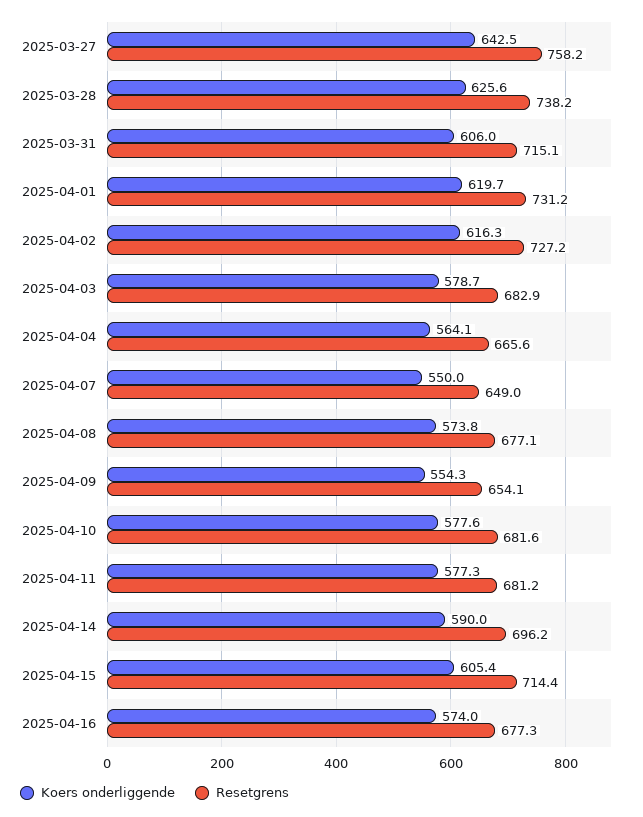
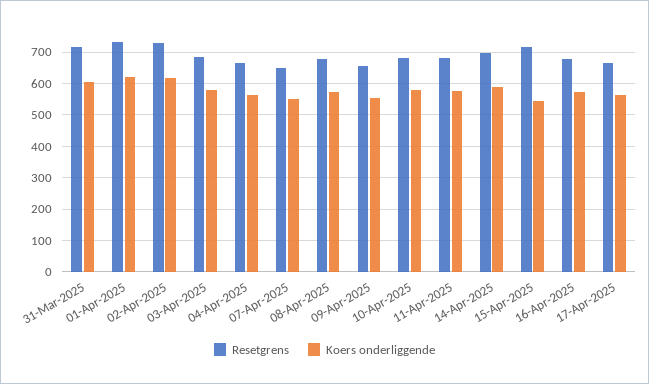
Koers onderliggende, 2025-03-27: 642.5 -> none
Resetgrens, 2025-03-27: 758.2 -> none
Koers onderliggende, 2025-03-28: 625.6 -> none
Resetgrens, 2025-03-28: 738.2 -> none
Koers onderliggende, 2025-04-15: 605.4 -> 540
Resetgrens, 17-Apr-2025: none -> 660
Koers onderliggende, 17-Apr-2025: none -> 560

